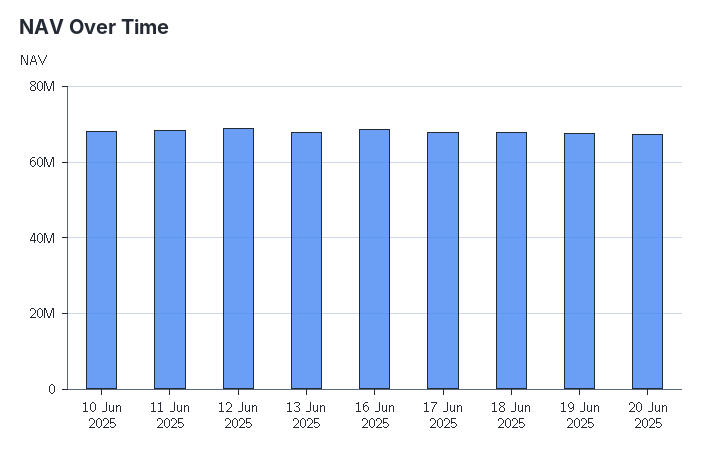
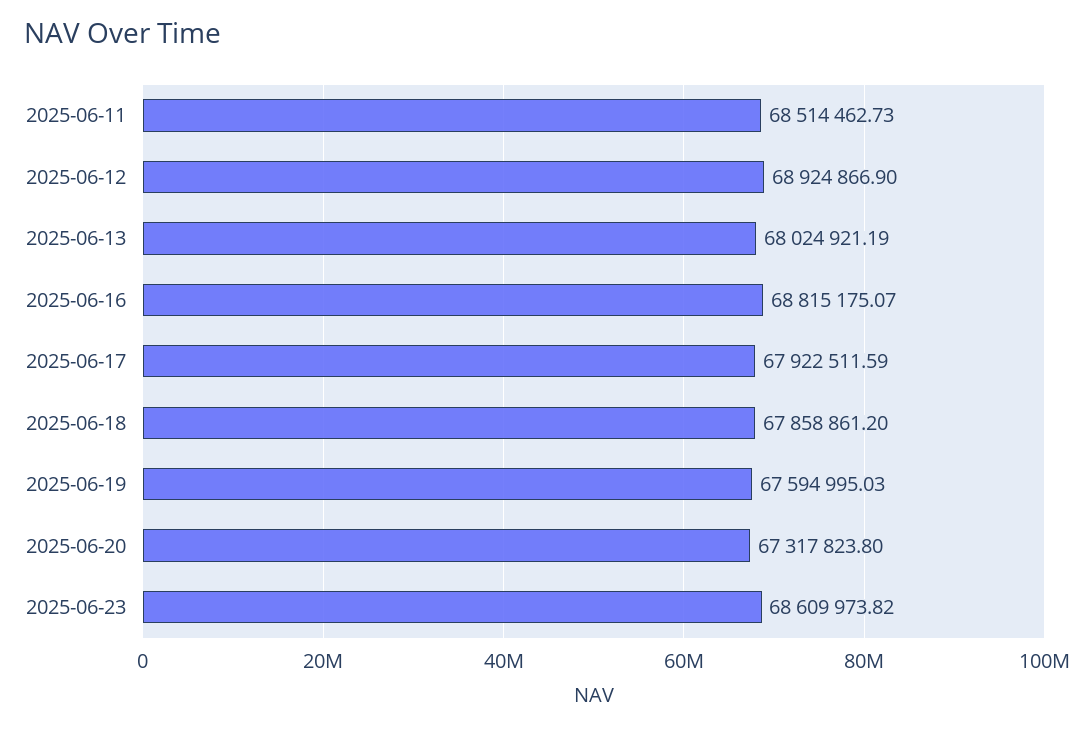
10 Jun 2025: 68000000 -> none
2025-06-23: none -> 68609973.82

